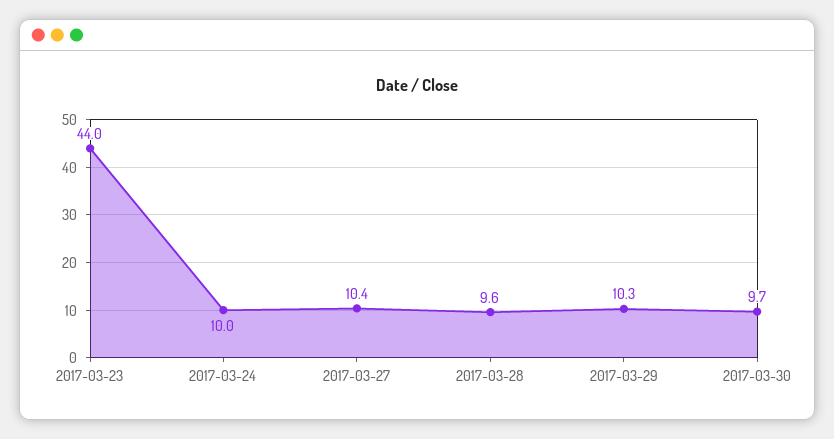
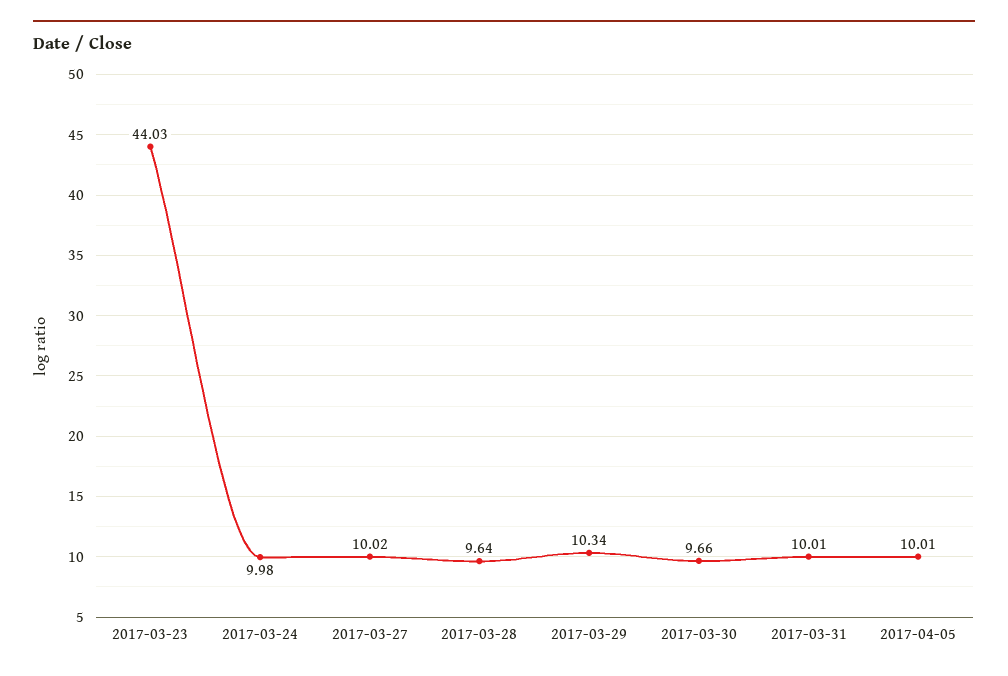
2017-03-27: 10.4 -> 10.02
2017-03-31: none -> 10.01
2017-04-05: none -> 10.01

